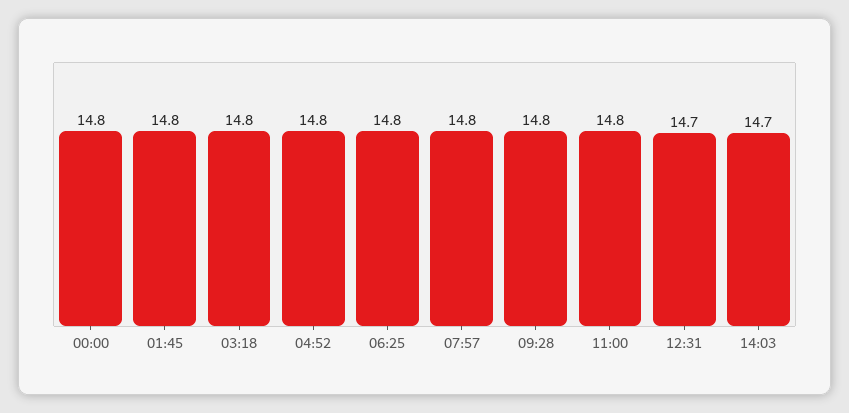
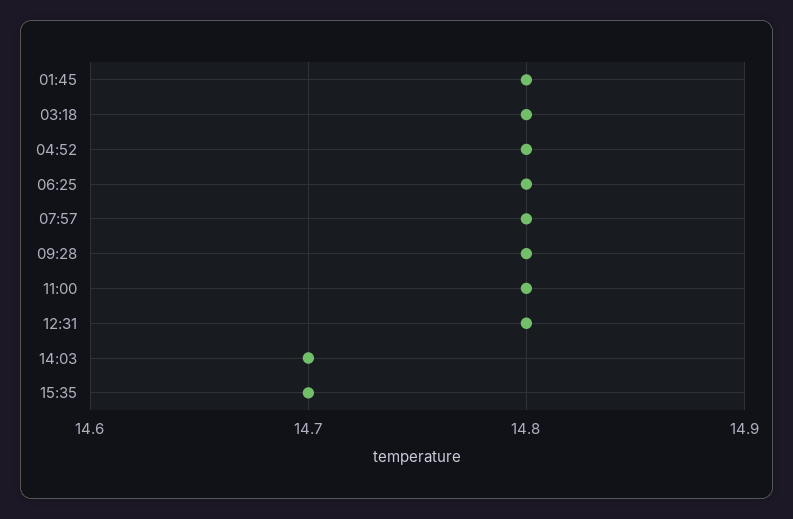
00:00: 14.8 -> none
12:31: 14.7 -> 14.8
15:35: none -> 14.7

